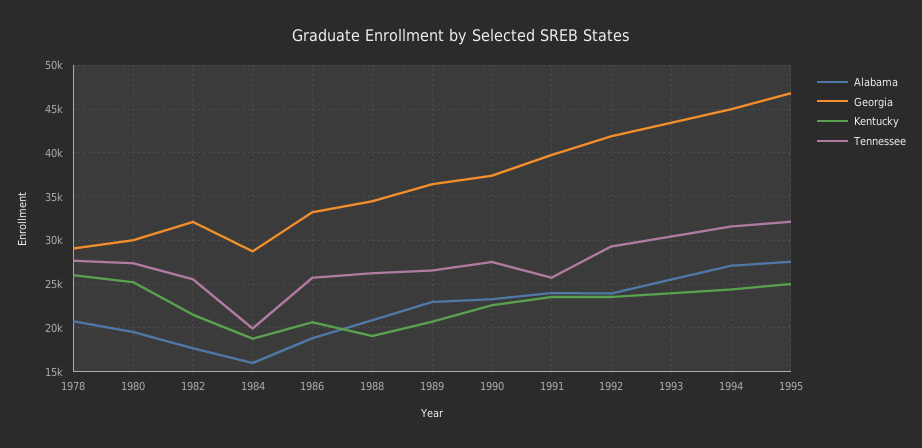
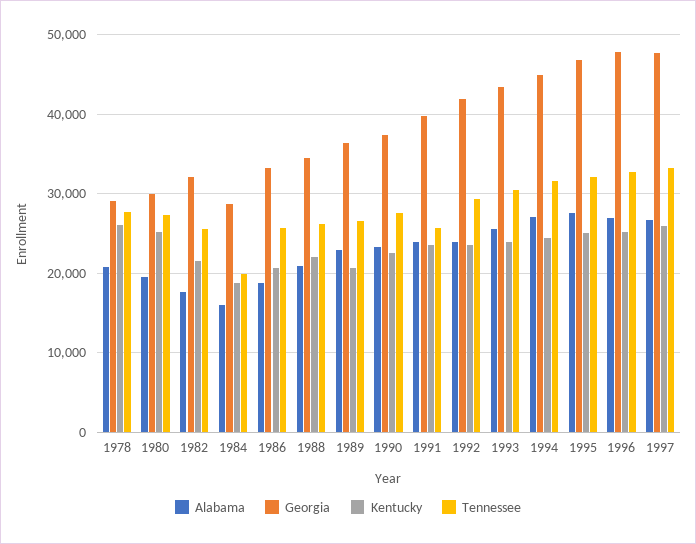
Kentucky, 1988: 19000 -> 22000
Alabama, 1996: none -> 27000
Georgia, 1996: none -> 48000
Kentucky, 1996: none -> 25000
Tennessee, 1996: none -> 33000
Alabama, 1997: none -> 27000
Georgia, 1997: none -> 48000
Kentucky, 1997: none -> 26000
Tennessee, 1997: none -> 33000

